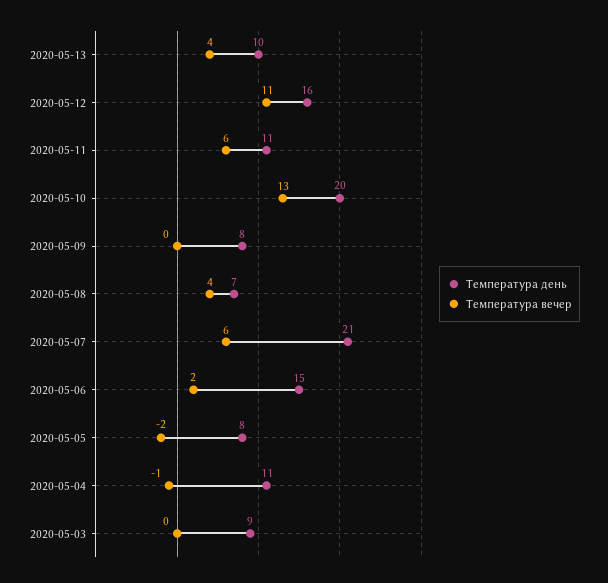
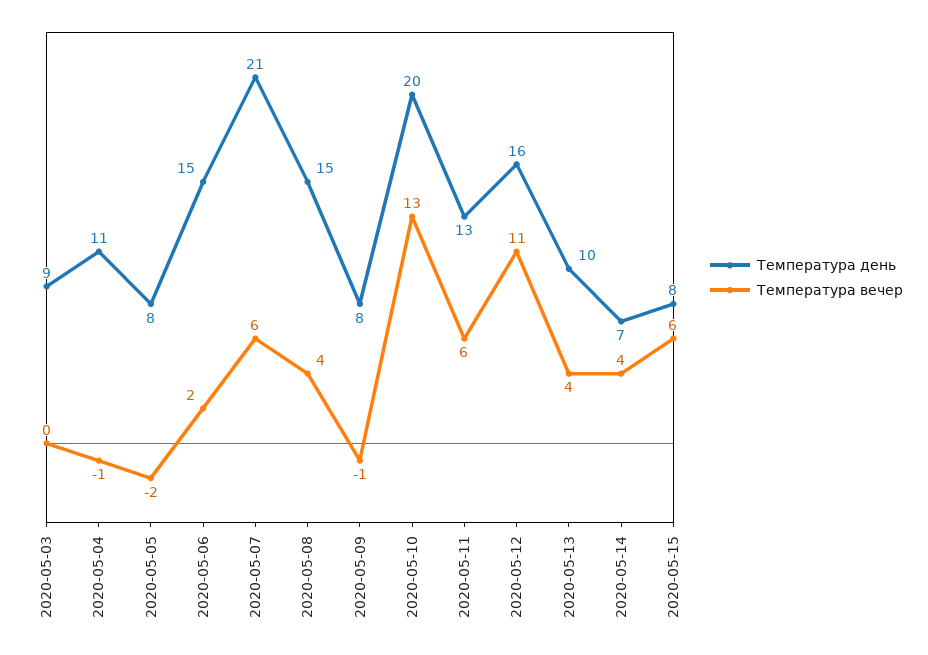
Температура день, 2020-05-11: 11 -> 13
Температура вечер, 2020-05-09: 0 -> -1
Температура день, 2020-05-08: 7 -> 15
Температура день, 2020-05-14: none -> 7
Температура вечер, 2020-05-14: none -> 4
Температура день, 2020-05-15: none -> 8
Температура вечер, 2020-05-15: none -> 6

